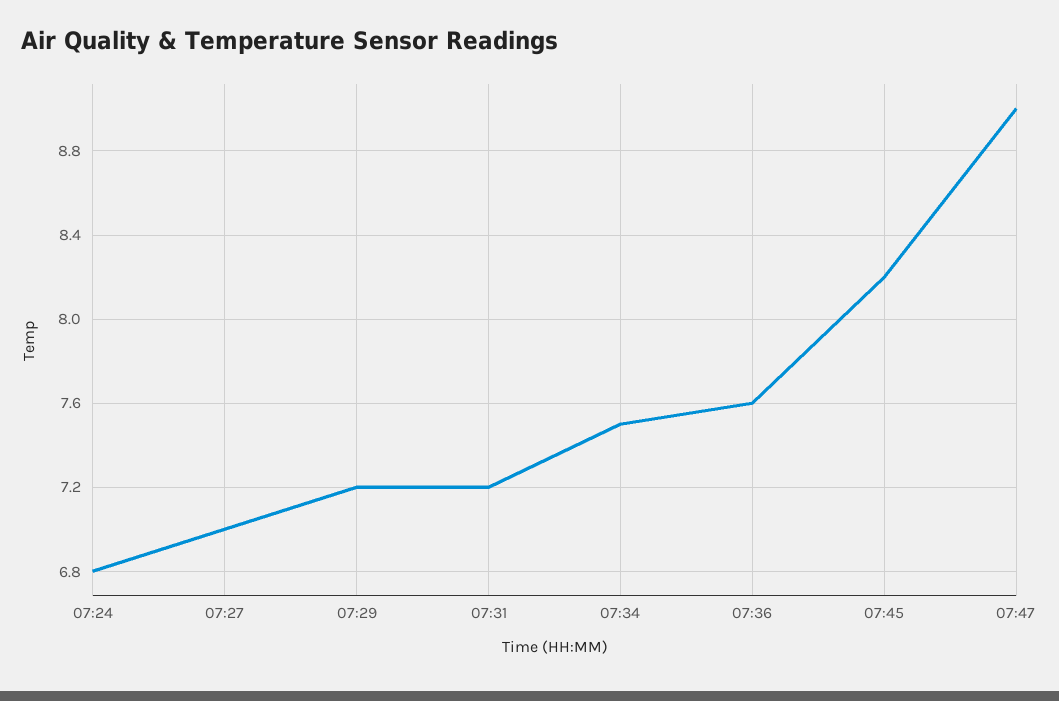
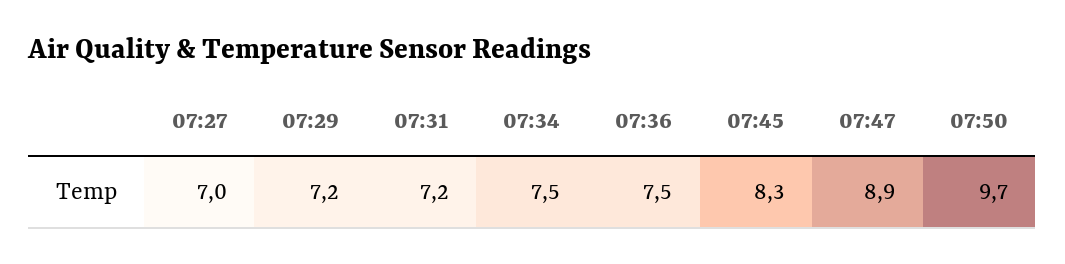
07:24: 6.8 -> none
07:36: 7.6 -> 7.5
07:45: 8.2 -> 8.3
07:47: 9 -> 8.9
07:50: none -> 9.7

